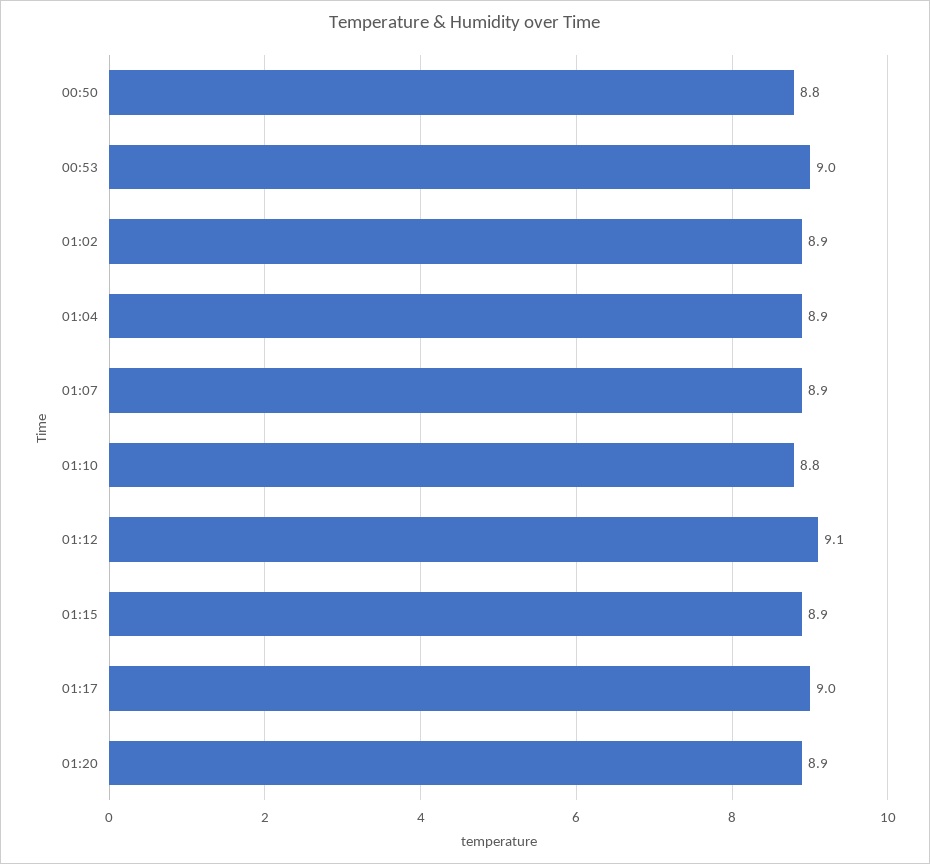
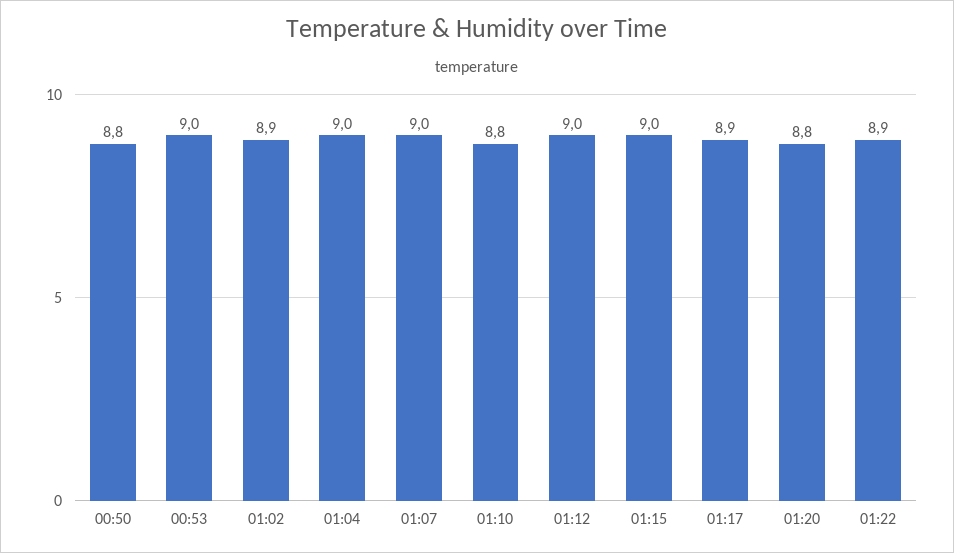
01:04: 8.9 -> 9
01:07: 8.9 -> 9
01:12: 9.1 -> 9
01:15: 8.9 -> 9
01:17: 9 -> 8.9
01:20: 8.9 -> 8.8
01:22: none -> 8.9

